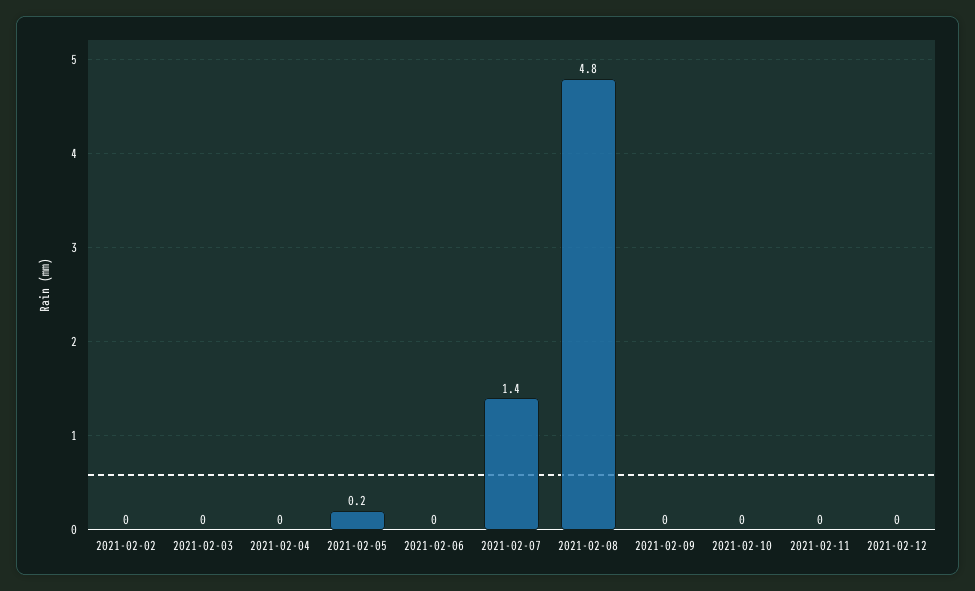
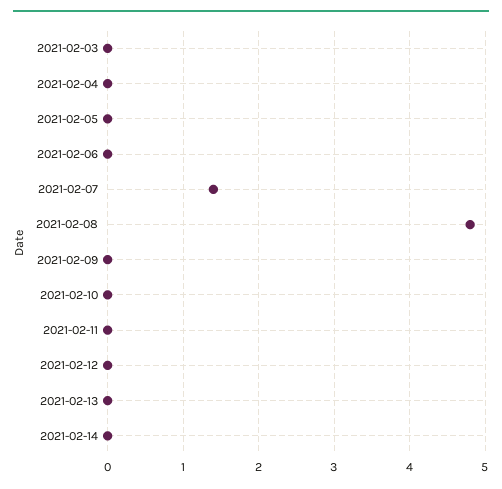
2021-02-02: 0 -> none
2021-02-05: 0.2 -> 0
2021-02-13: none -> 0
2021-02-14: none -> 0

